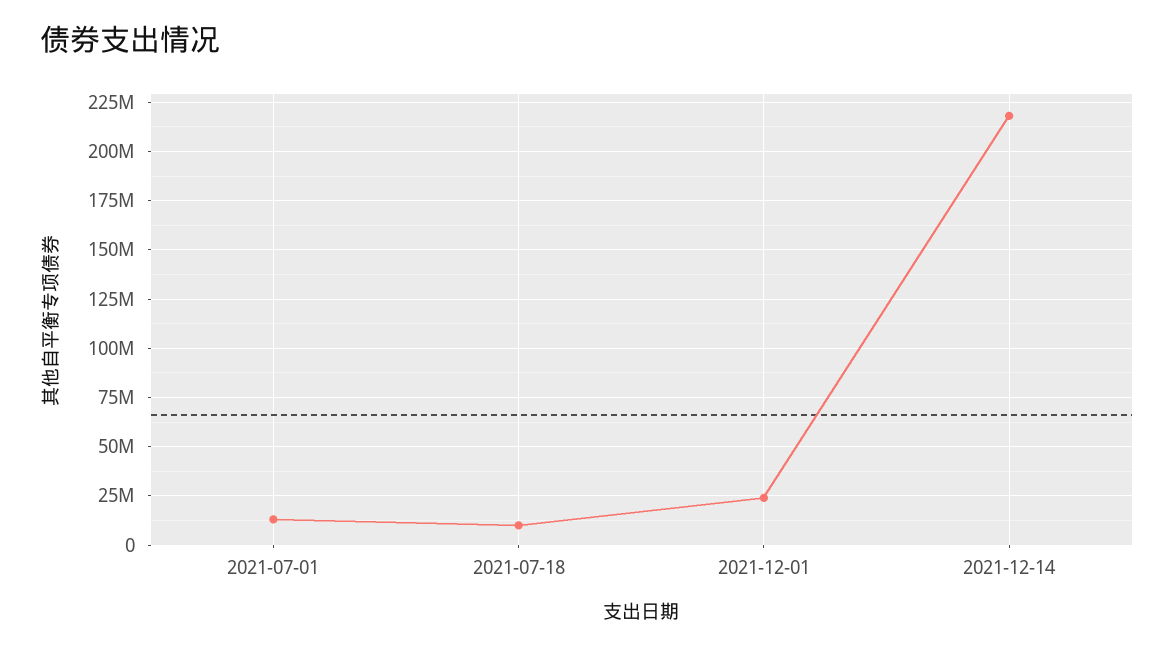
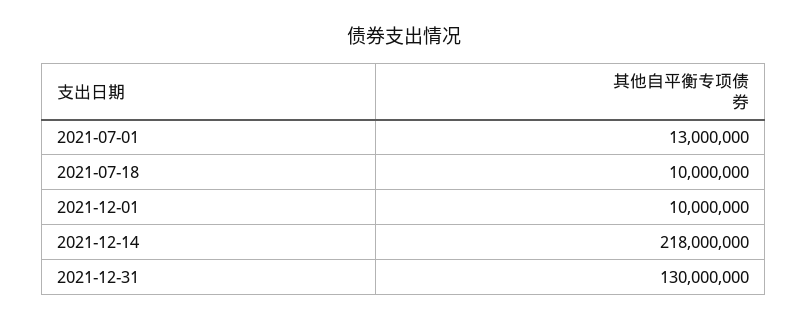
2021-12-01: 25000000 -> 10000000
2021-12-31: none -> 130000000

